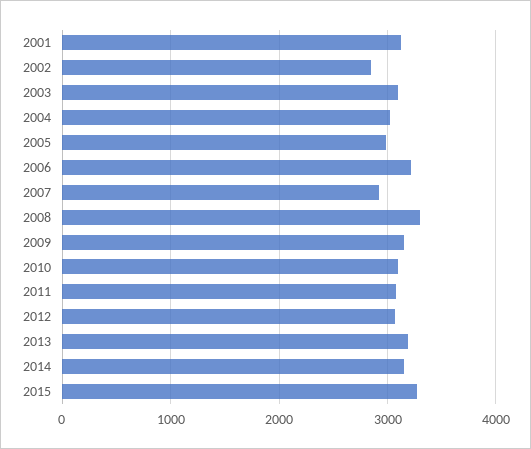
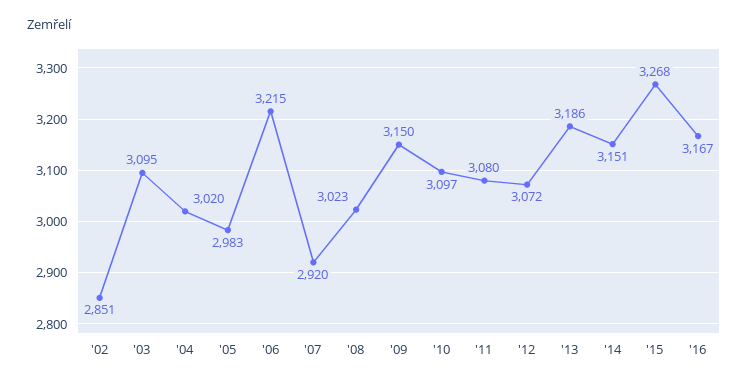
2001: 3100 -> none
2008: 3300 -> 3023
'16: none -> 3167

